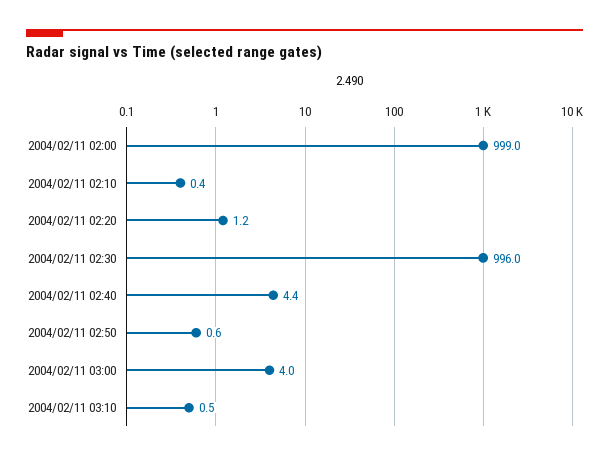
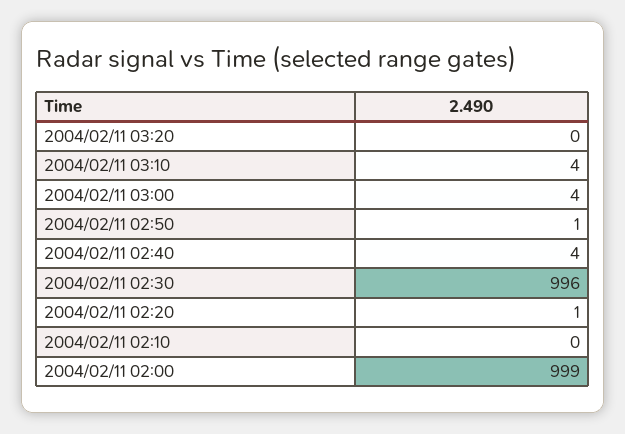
2004/02/11 03:10: 0.5 -> 4
2004/02/11 03:20: none -> 0

